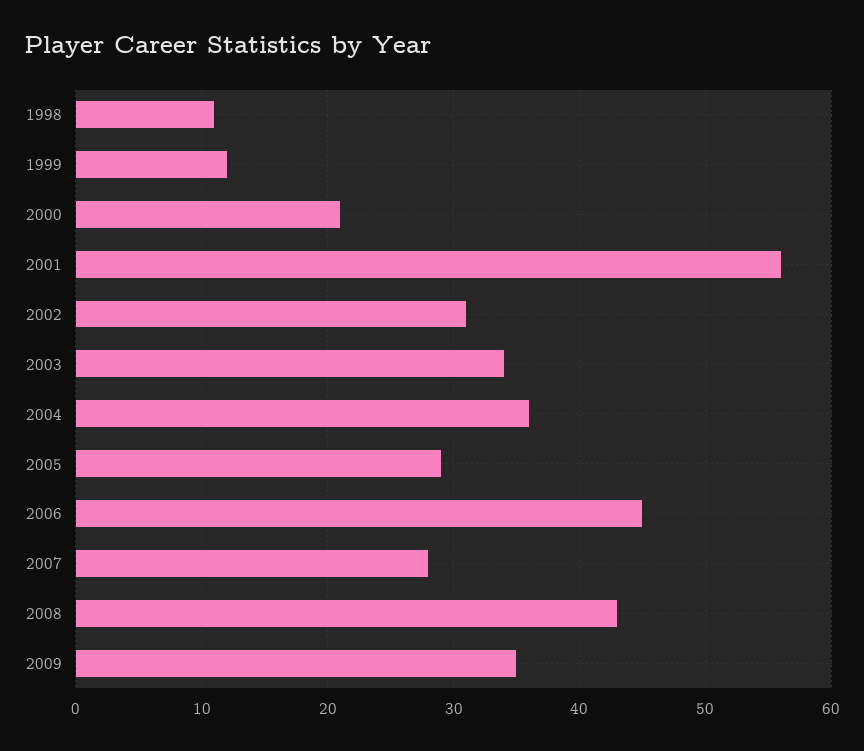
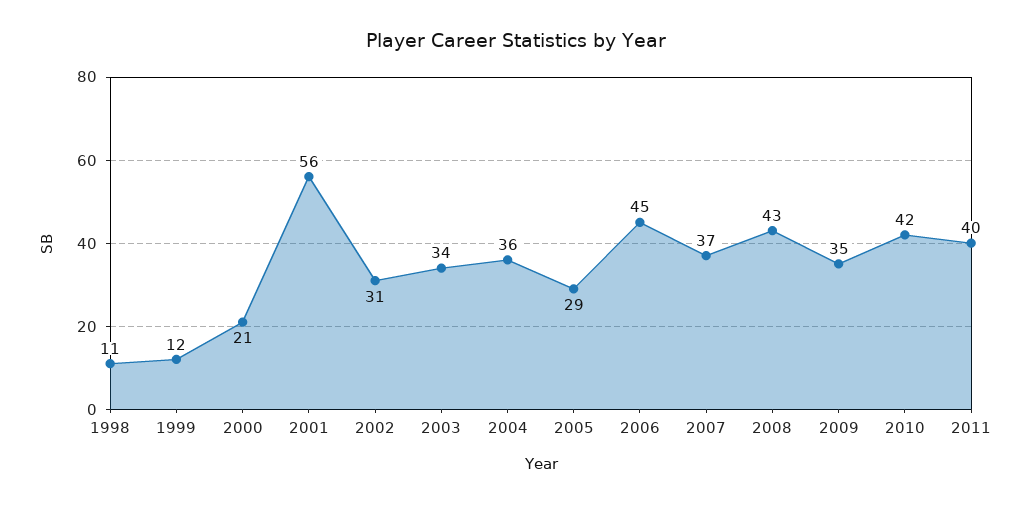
2007: 28 -> 37
2010: none -> 42
2011: none -> 40

